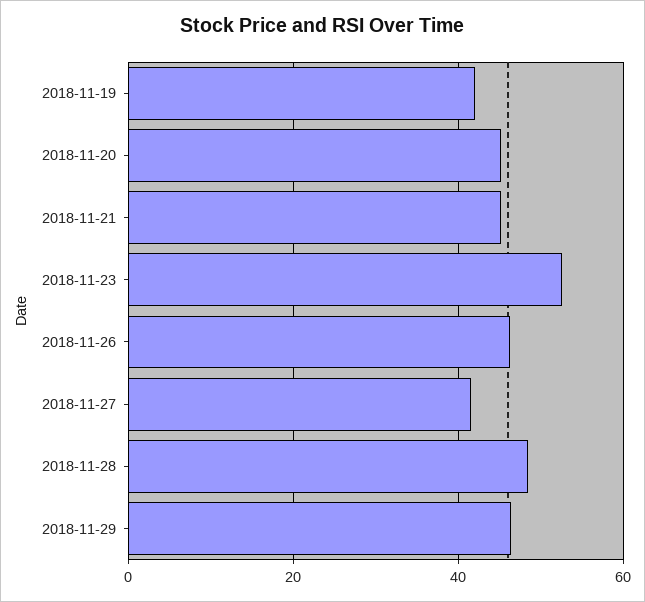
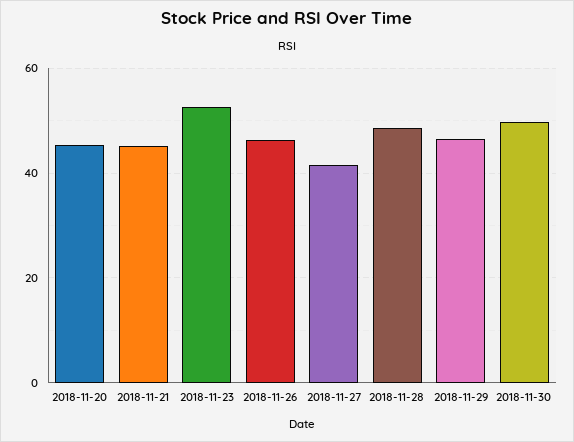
2018-11-19: 42 -> none
2018-11-30: none -> 50

